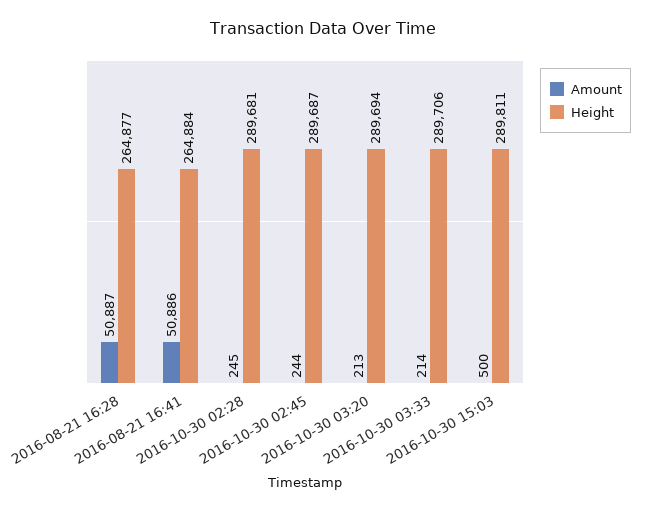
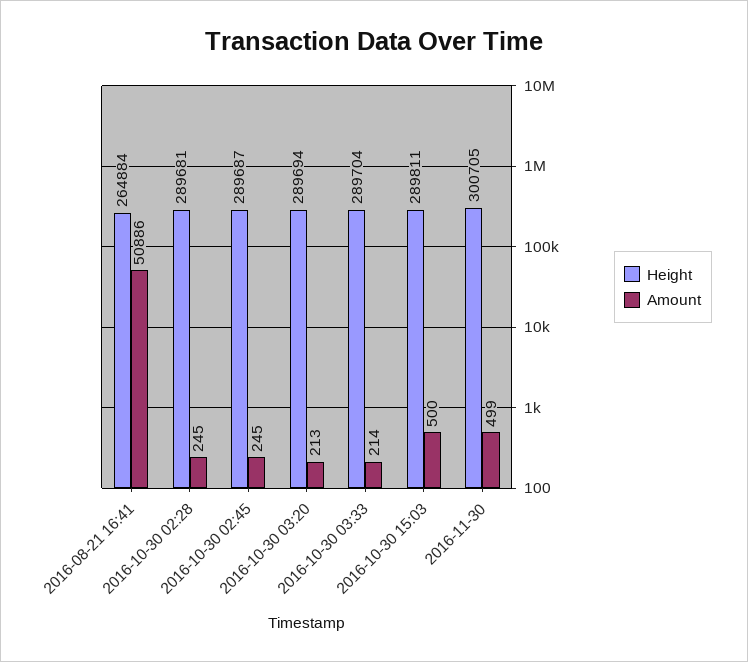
Amount, 2016-08-21 16:28: 50887 -> none
Height, 2016-08-21 16:28: 264877 -> none
Amount, 2016-10-30 02:45: 244 -> 245
Height, 2016-10-30 03:33: 289706 -> 289704
Height, 2016-11-30: none -> 300705
Amount, 2016-11-30: none -> 499

